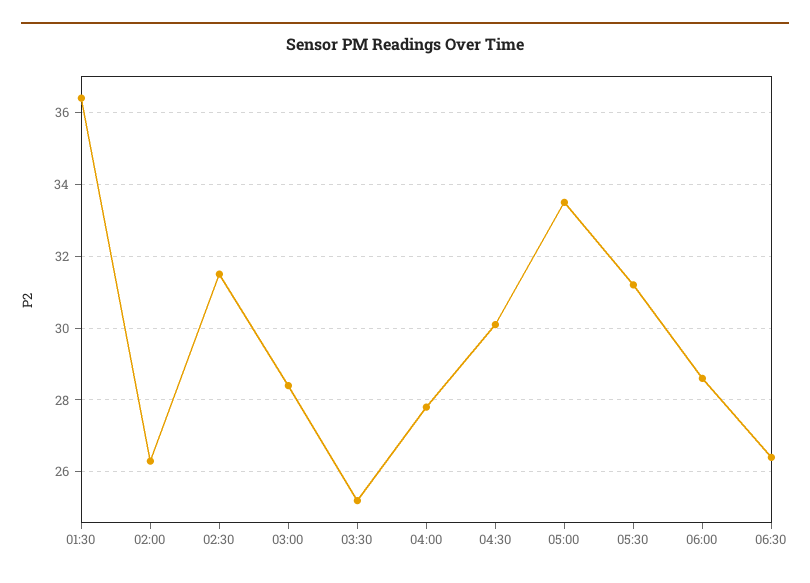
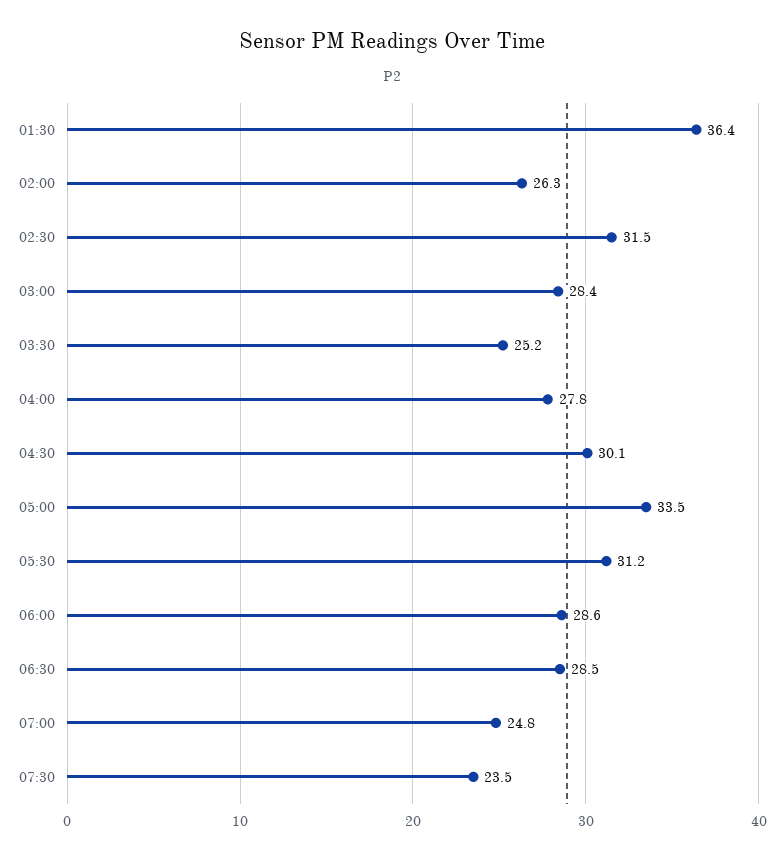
06:30: 26.5 -> 28.5
07:00: none -> 24.8
07:30: none -> 23.5

